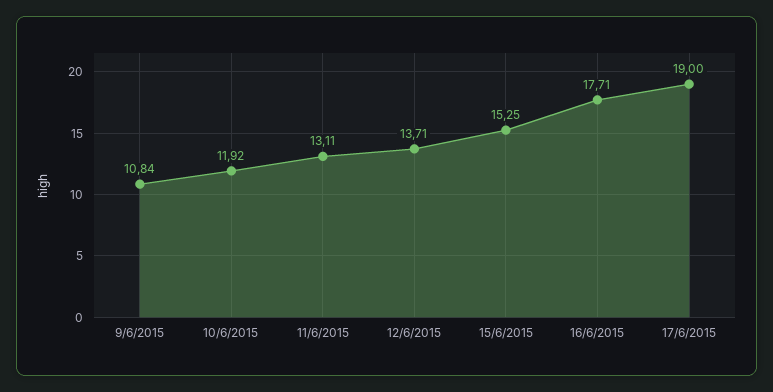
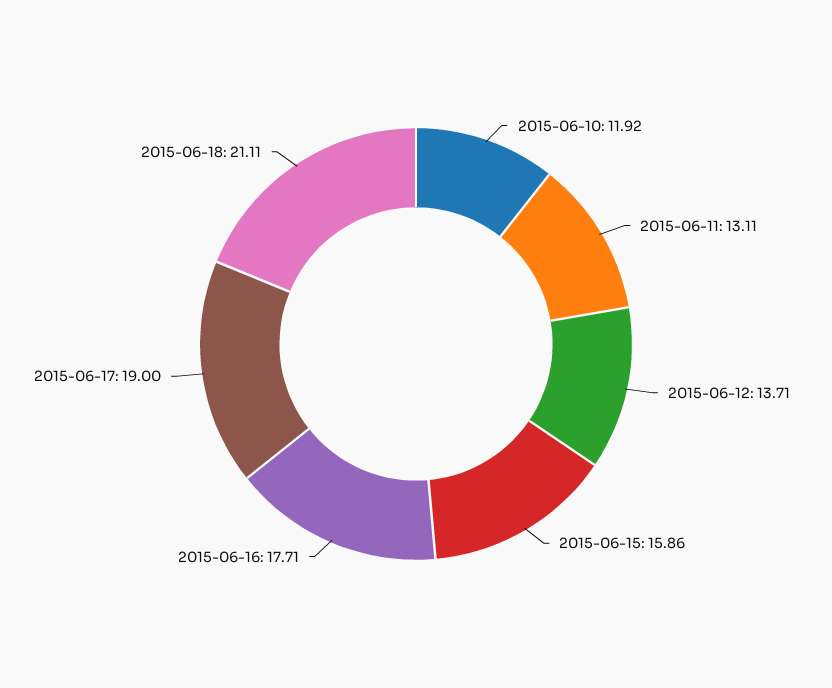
9/6/2015: 10.84 -> none
15/6/2015: 15.25 -> 15.86
2015-06-18: none -> 21.11

